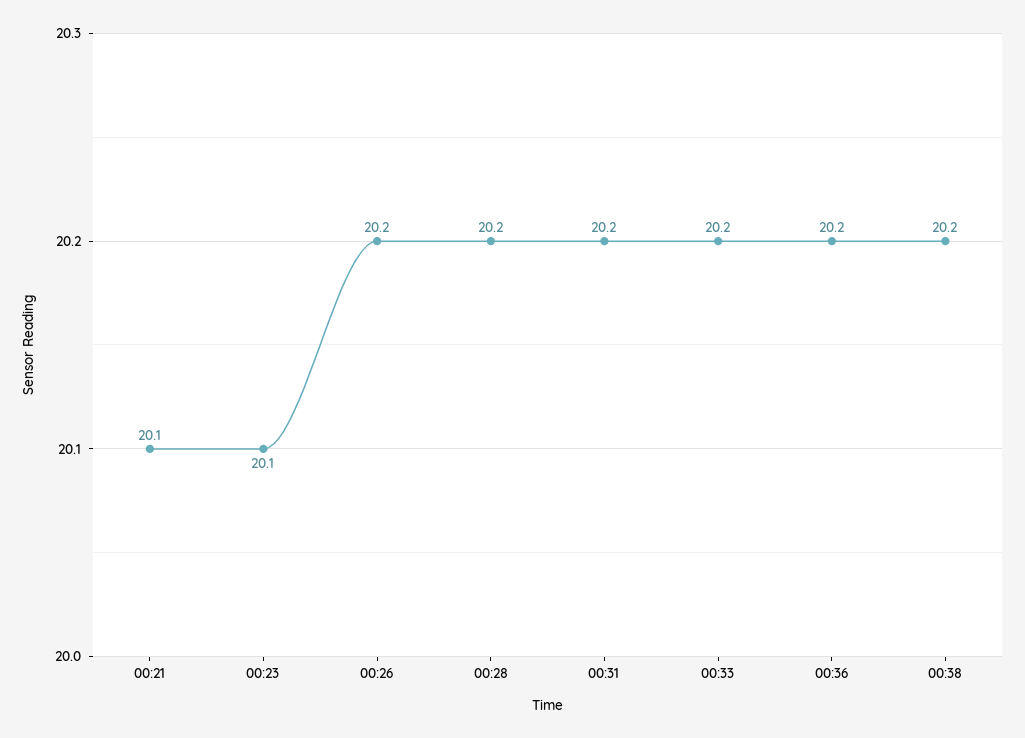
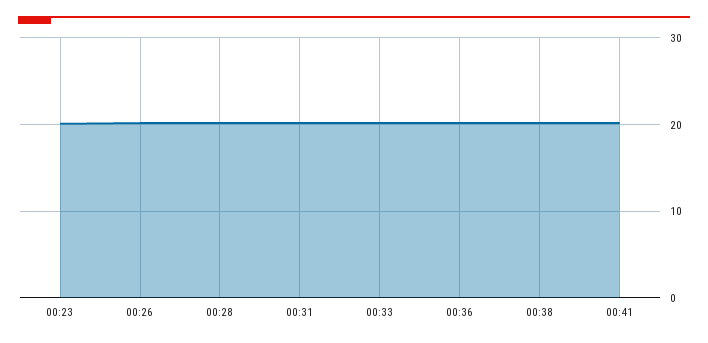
00:21: 20.1 -> none
00:41: none -> 20

